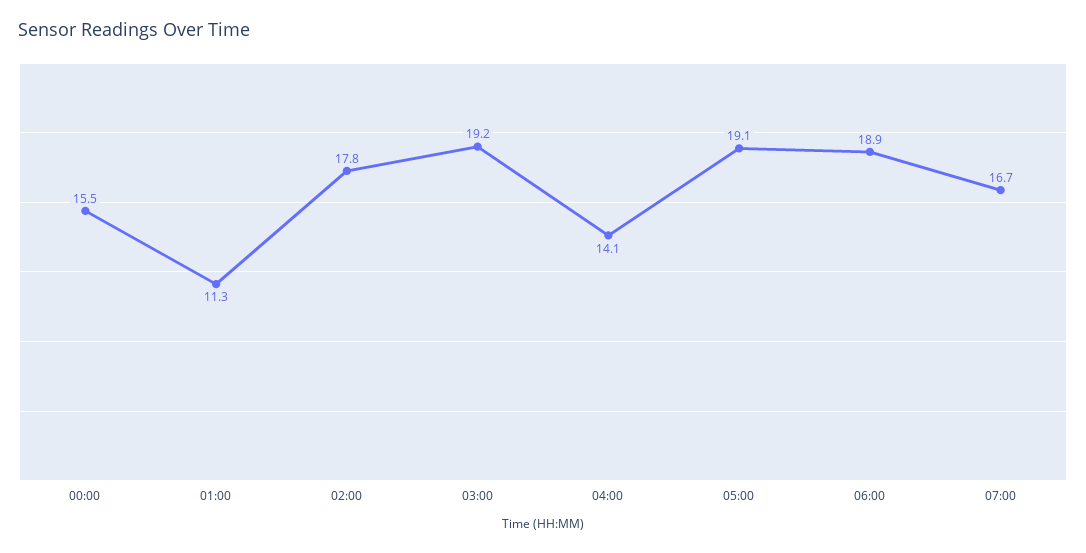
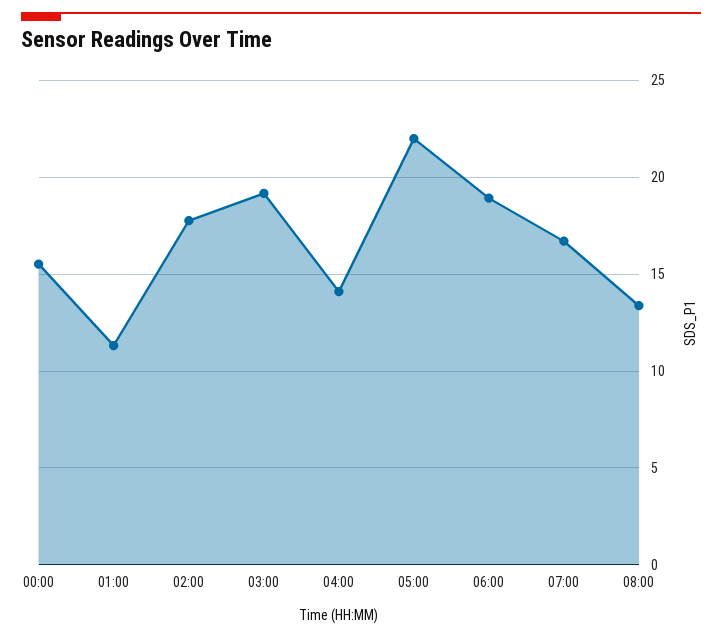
05:00: 19.1 -> 22
08:00: none -> 13.5

